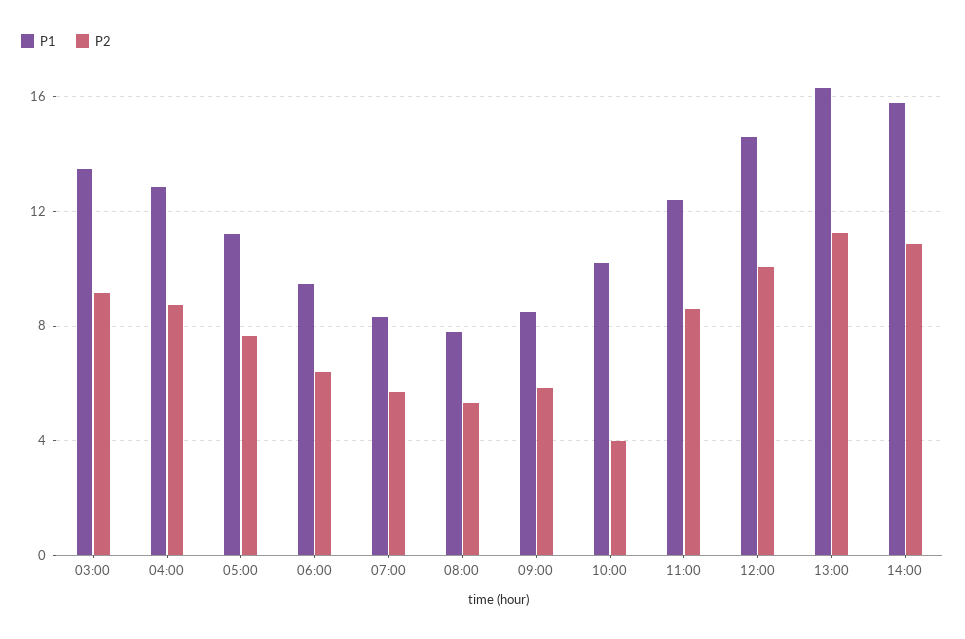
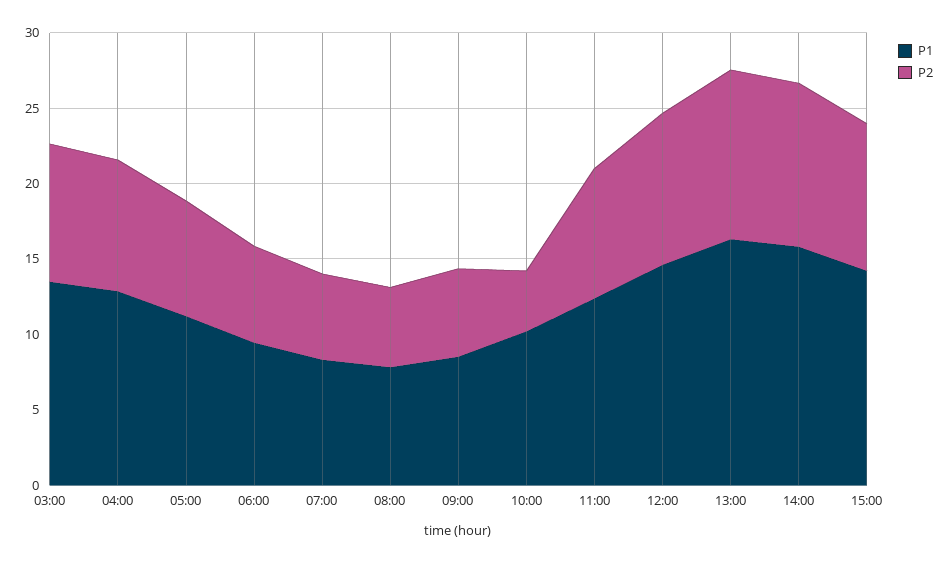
P1, 15:00: none -> 14
P2, 15:00: none -> 10

